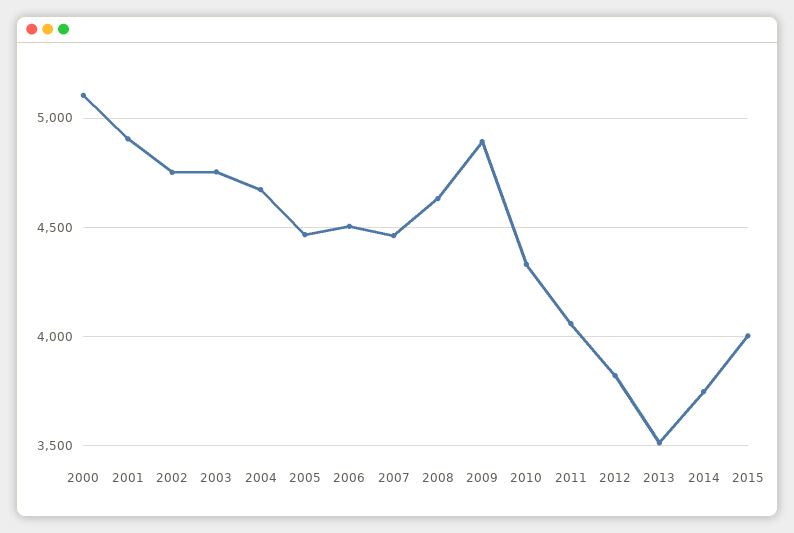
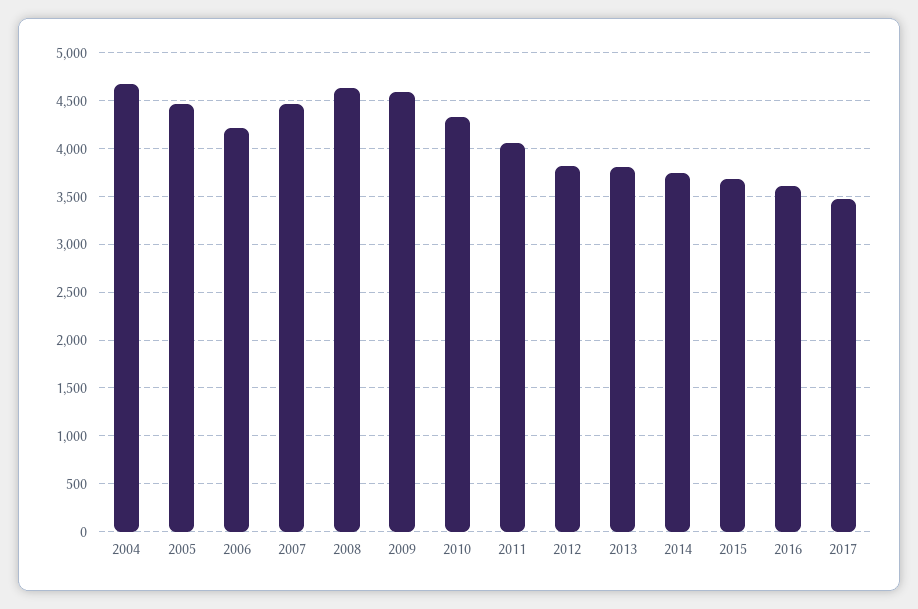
2000: 5100 -> none
2001: 4900 -> none
2002: 4750 -> none
2003: 4750 -> none
2006: 4500 -> 4200
2009: 4900 -> 4600
2013: 3500 -> 3800
2015: 4000 -> 3700
2016: none -> 3600
2017: none -> 3500

